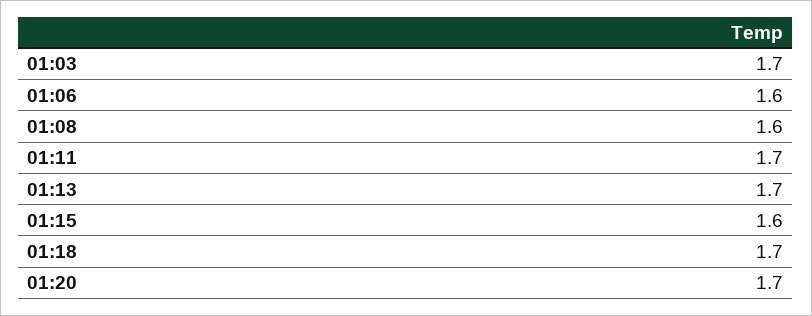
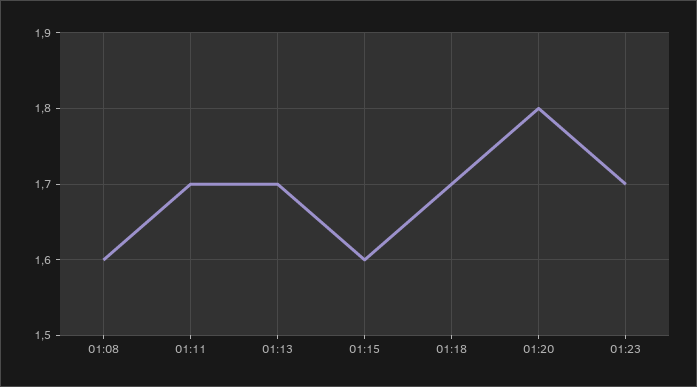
01:03: 1.7 -> none
01:06: 1.6 -> none
01:20: 1.7 -> 1.8
01:23: none -> 1.7

